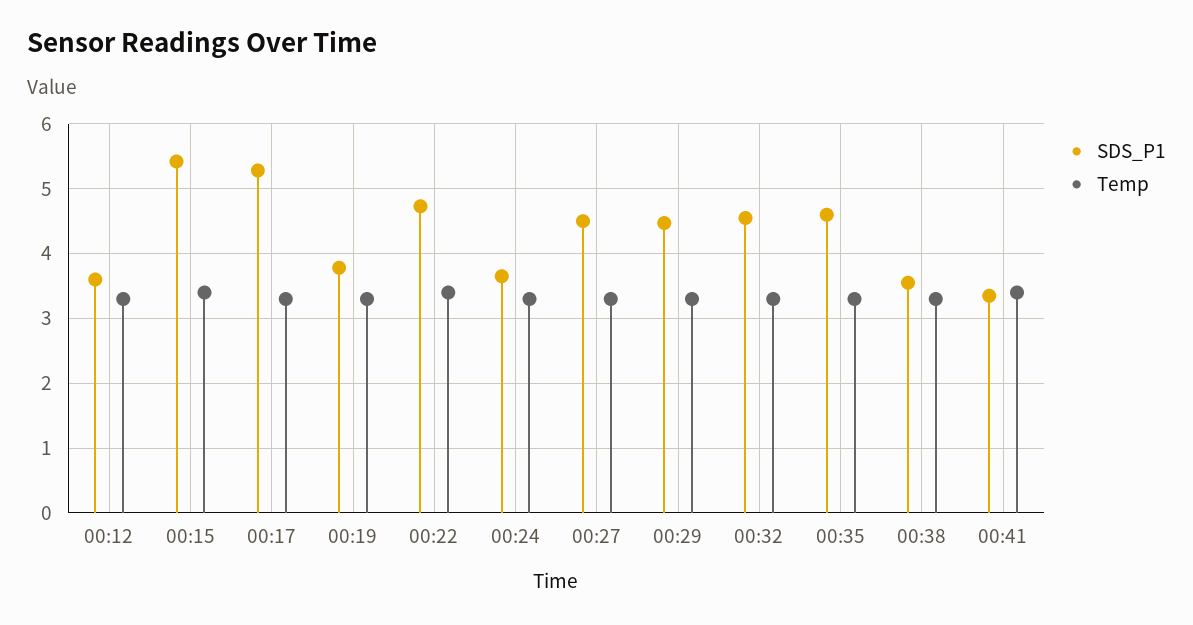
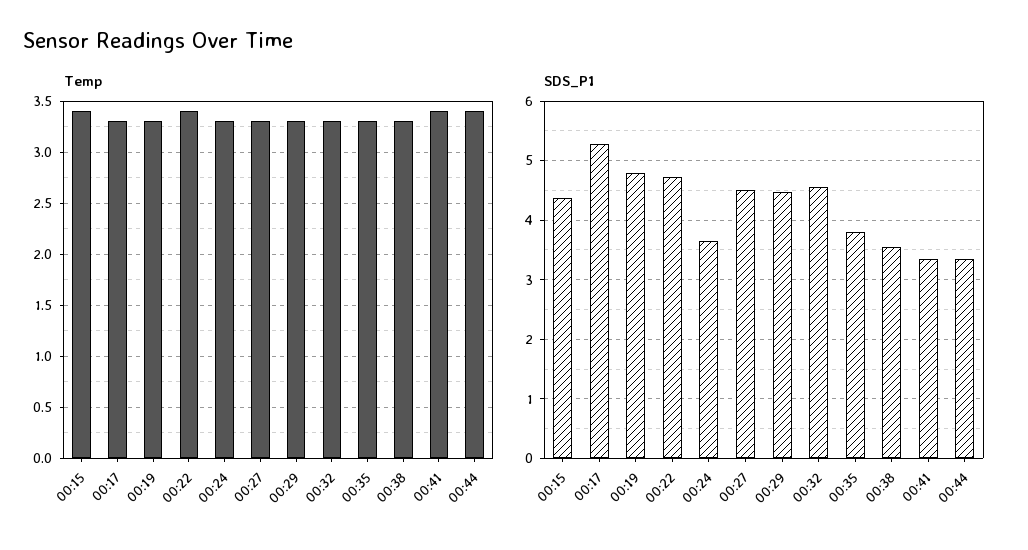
SDS_P1, 00:12: 3.6 -> none
Temp, 00:12: 3.3 -> none
SDS_P1, 00:15: 5.4 -> 4.4
SDS_P1, 00:19: 3.8 -> 4.8
SDS_P1, 00:35: 4.6 -> 3.8
Temp, 00:44: none -> 3.4
SDS_P1, 00:44: none -> 3.4

